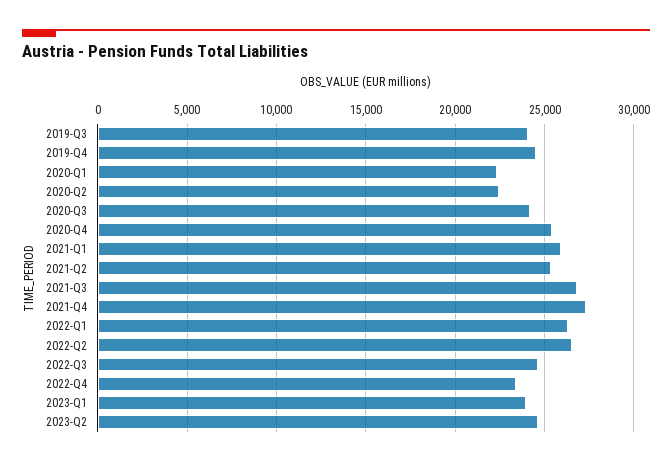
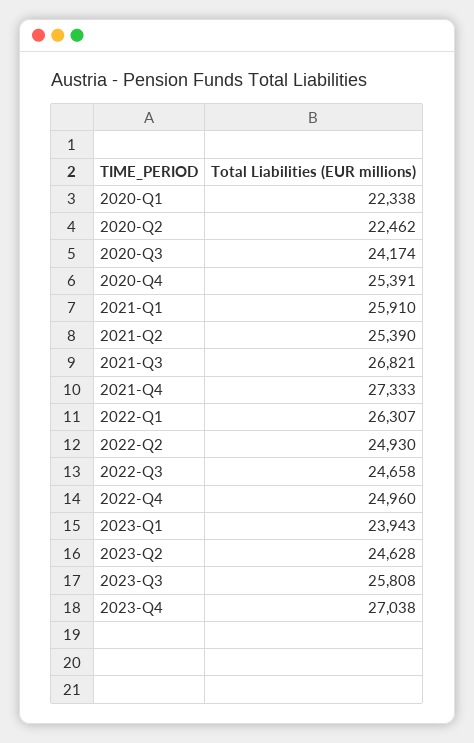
2019-Q3: 24000 -> none
2019-Q4: 24500 -> none
2022-Q2: 26500 -> 24930
2022-Q4: 23500 -> 24960
2023-Q3: none -> 25808
2023-Q4: none -> 27038

